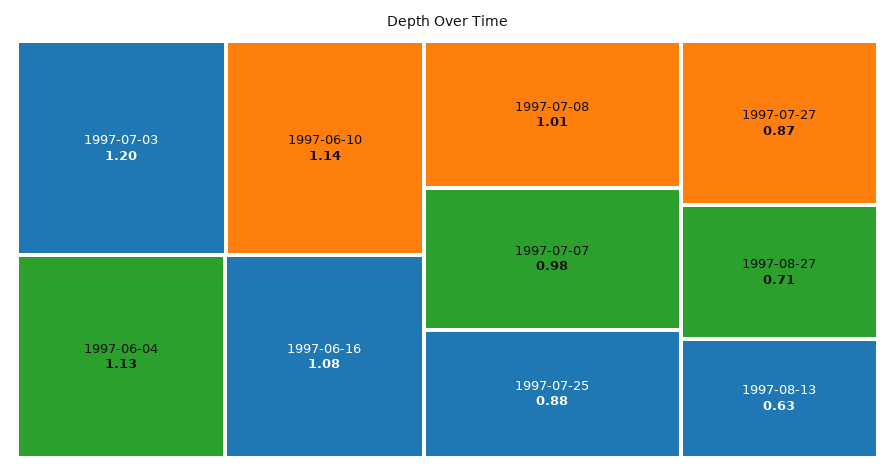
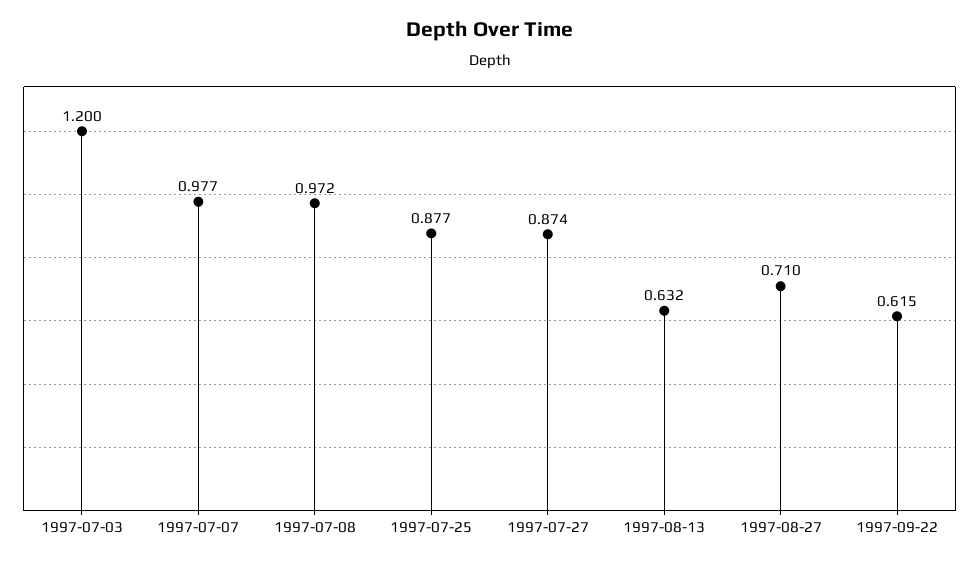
1997-06-10: 1.14 -> none
1997-06-04: 1.13 -> none
1997-06-16: 1.08 -> none
1997-07-08: 1.01 -> 0.972
1997-09-22: none -> 0.615

